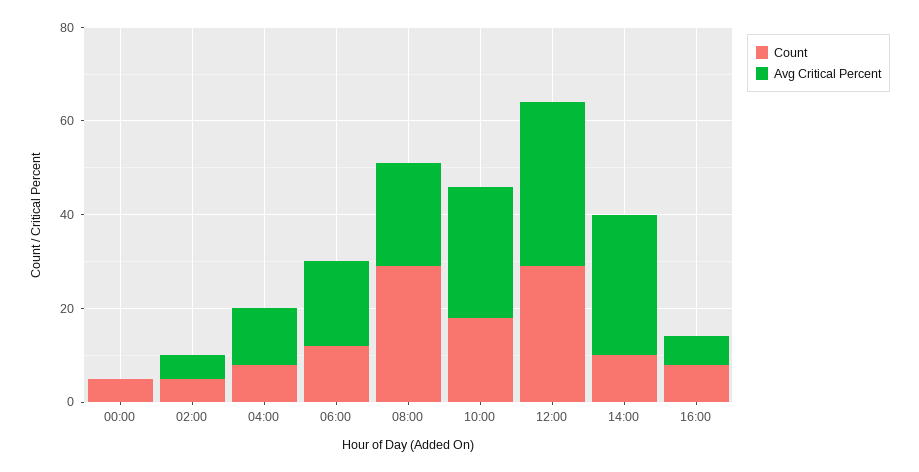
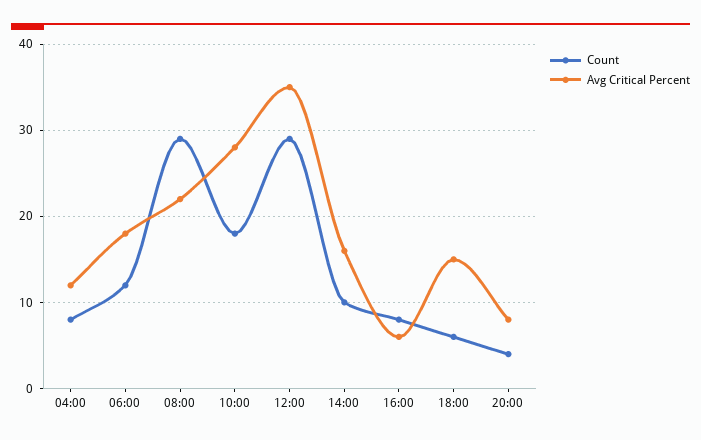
Count, 00:00: 5 -> none
Avg Critical Percent, 00:00: 0 -> none
Count, 02:00: 5 -> none
Avg Critical Percent, 02:00: 5 -> none
Avg Critical Percent, 14:00: 30 -> 16
Count, 18:00: none -> 6
Avg Critical Percent, 18:00: none -> 15
Count, 20:00: none -> 4
Avg Critical Percent, 20:00: none -> 8

